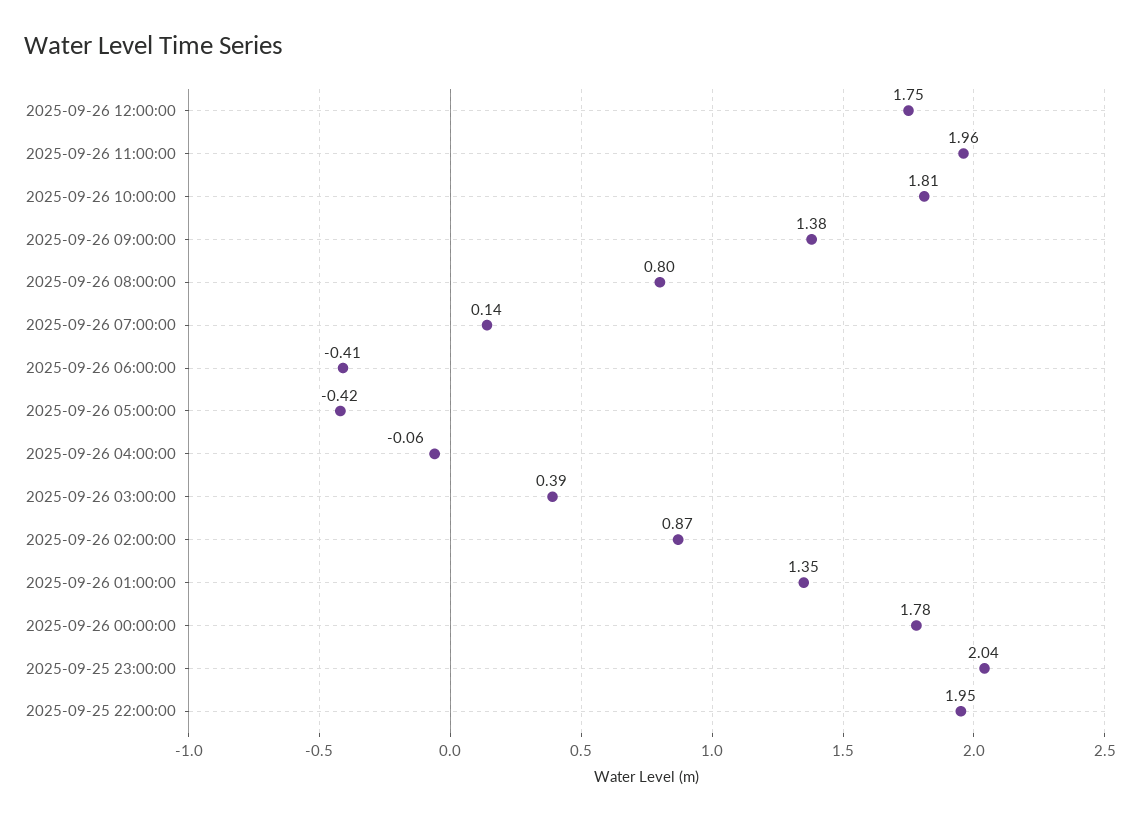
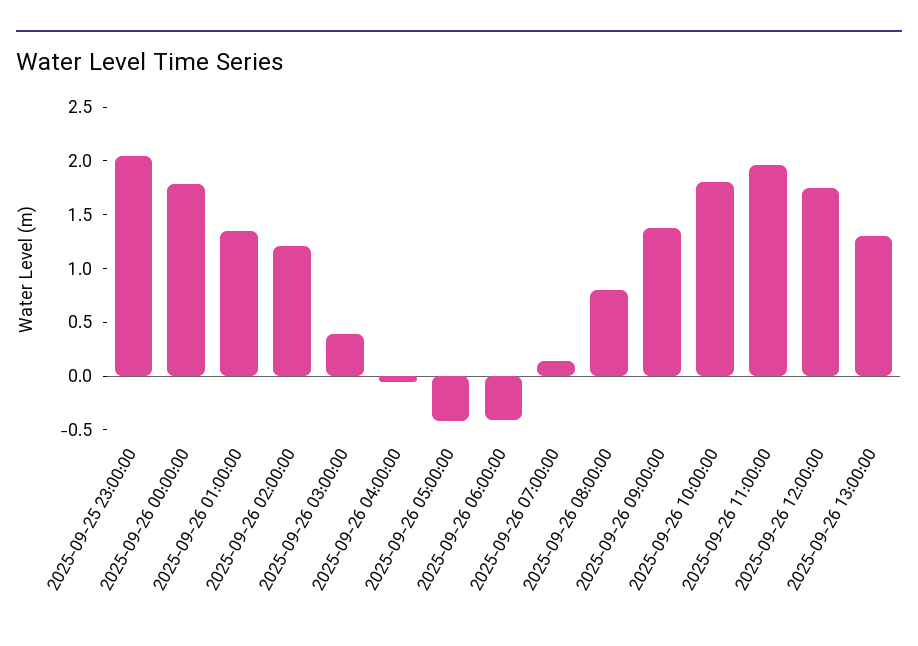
2025-09-26 02:00:00: 0.87 -> 1.2
2025-09-25 22:00:00: 1.95 -> none
2025-09-26 13:00:00: none -> 1.3

